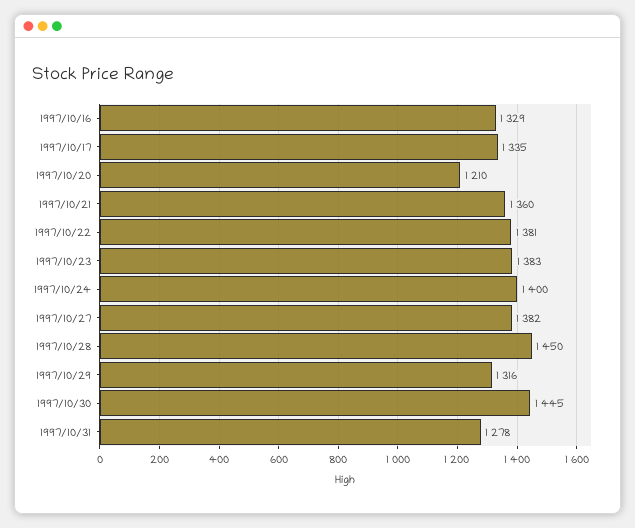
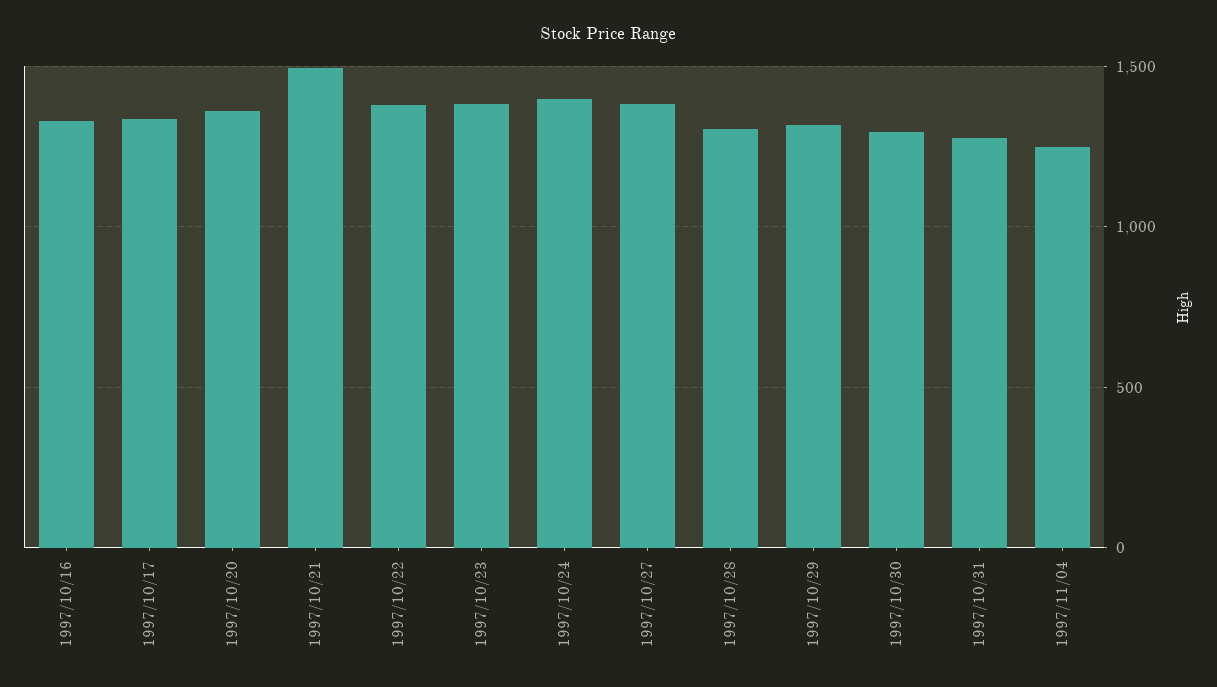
1997/10/20: 1210 -> 1350
1997/10/21: 1360 -> 1500
1997/10/28: 1450 -> 1300
1997/10/30: 1445 -> 1300
1997/11/04: none -> 1250

